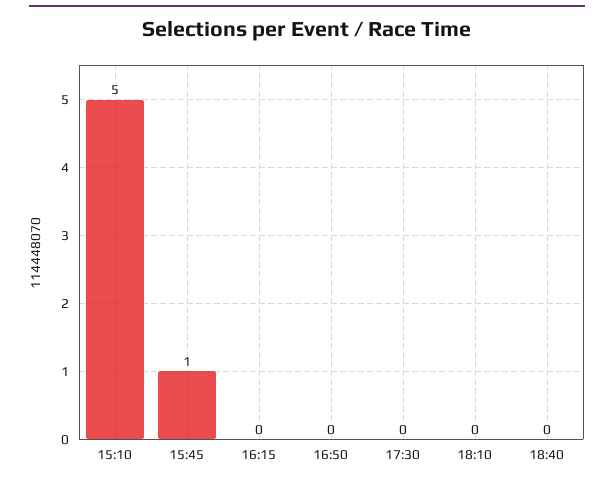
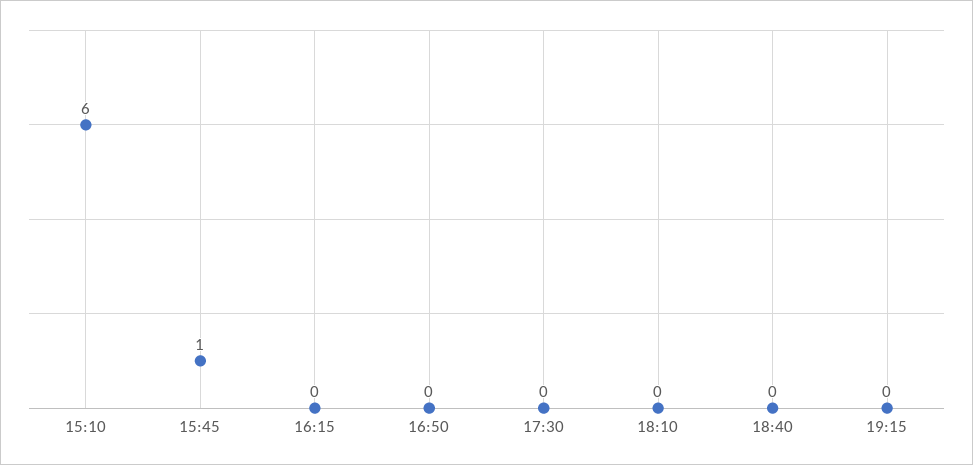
15:10: 5 -> 6
19:15: none -> 0

